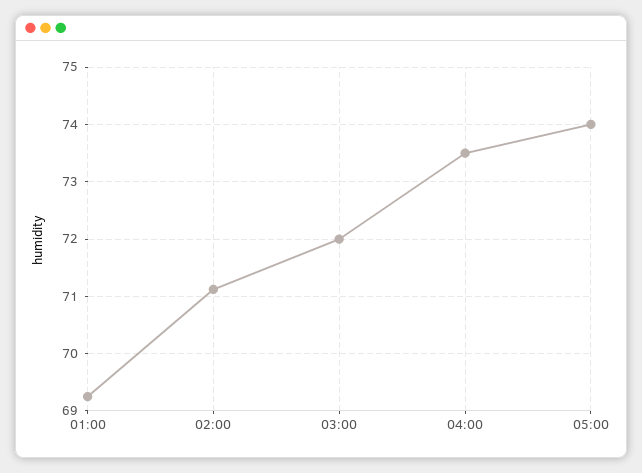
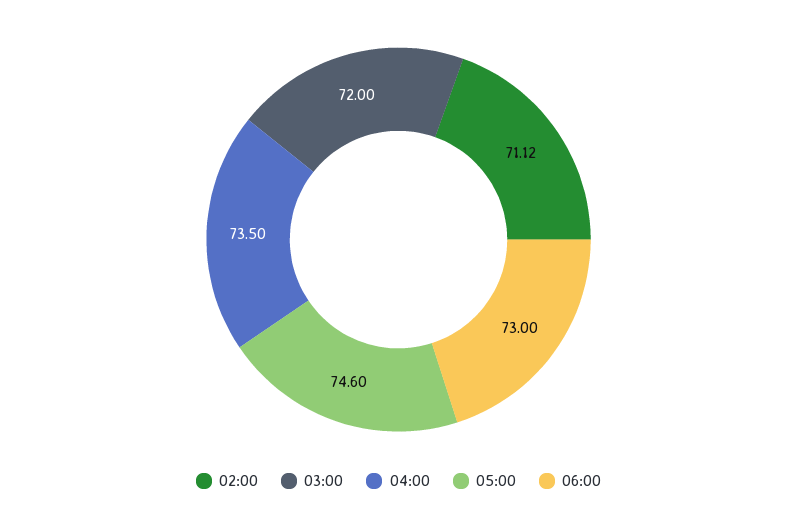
01:00: 69.2 -> none
05:00: 74 -> 74.6
06:00: none -> 73

